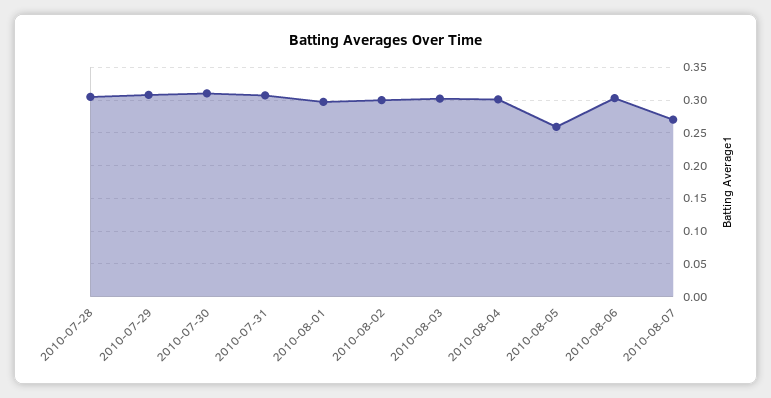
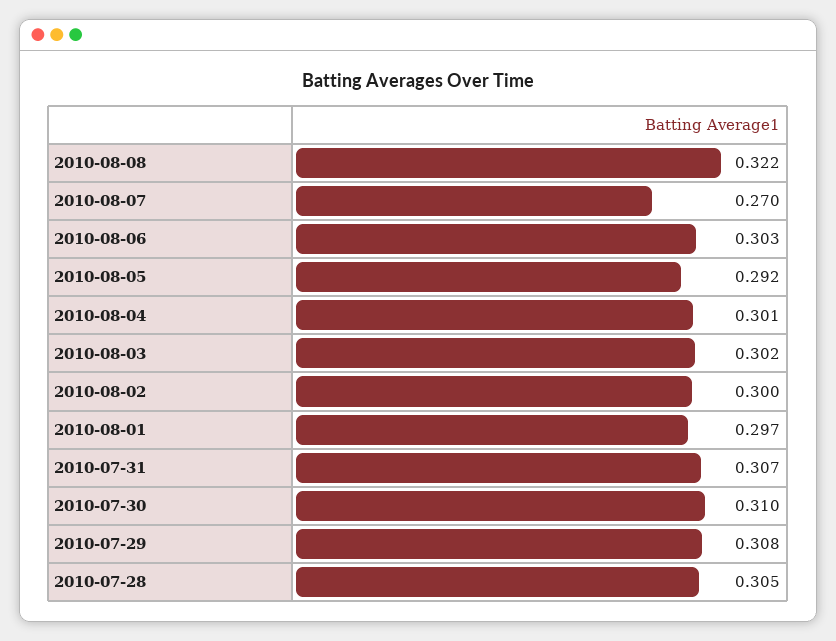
2010-08-05: 0.26 -> 0.292
2010-08-08: none -> 0.322

